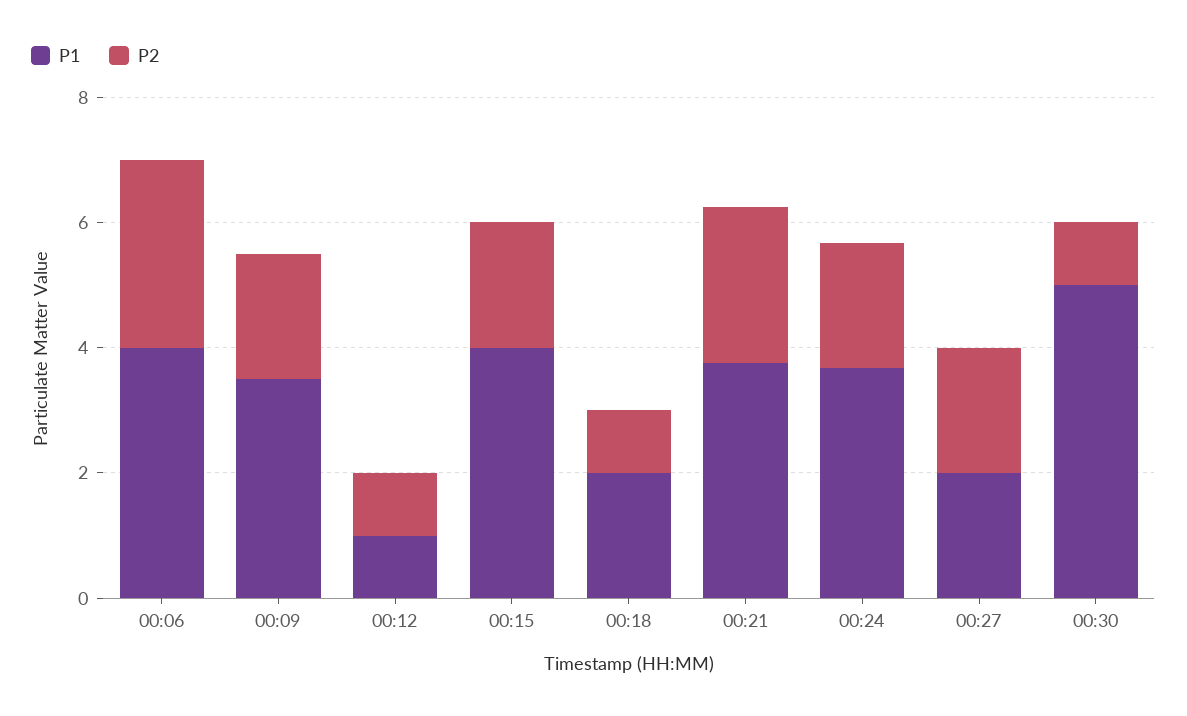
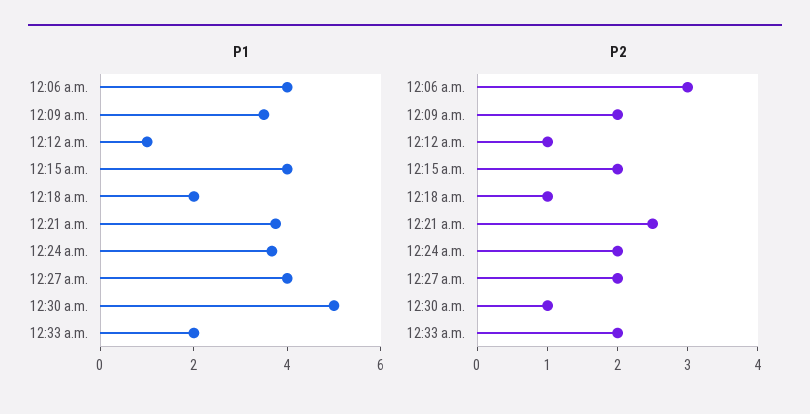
P1, 00:27: 2 -> 4
P1, 12:33 a.m.: none -> 2
P2, 12:33 a.m.: none -> 2

